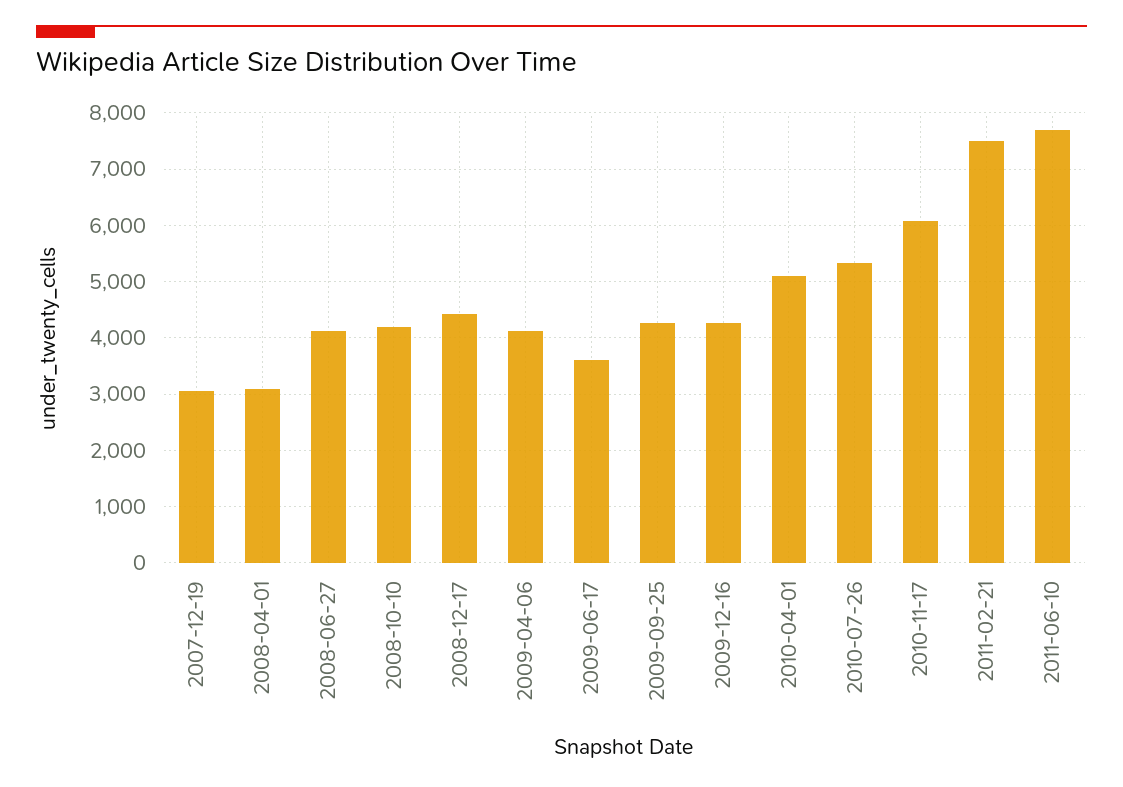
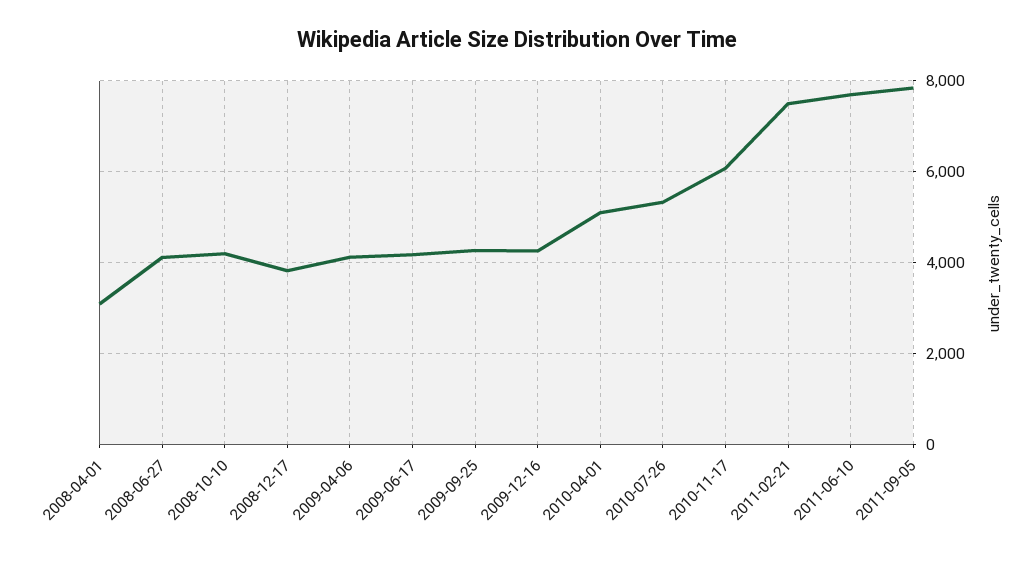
2007-12-19: 3000 -> none
2008-12-17: 4400 -> 3800
2009-06-17: 3600 -> 4200
2011-09-05: none -> 7800

